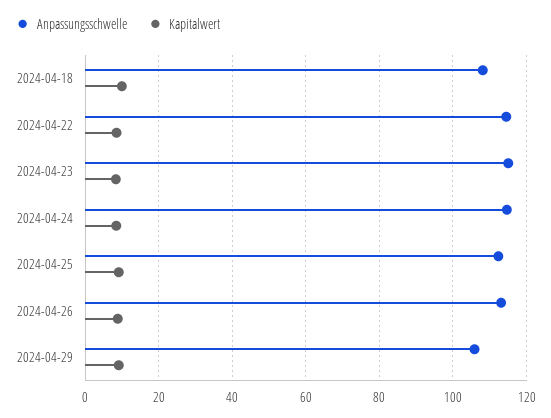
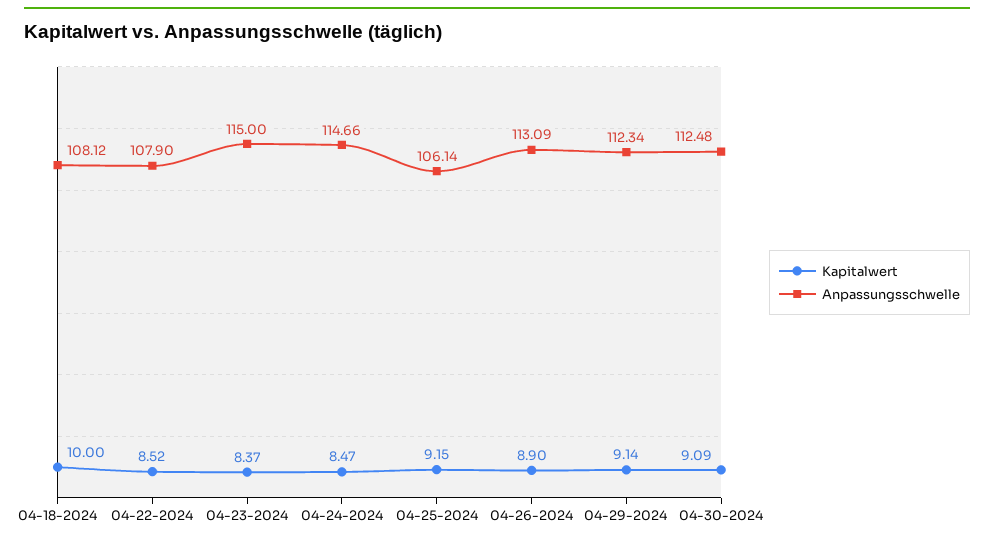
Anpassungsschwelle, 2024-04-22: 114 -> 107.9
Anpassungsschwelle, 2024-04-25: 112 -> 106.14
Anpassungsschwelle, 2024-04-29: 106 -> 112.34
Kapitalwert, 04-30-2024: none -> 9.09
Anpassungsschwelle, 04-30-2024: none -> 112.48

